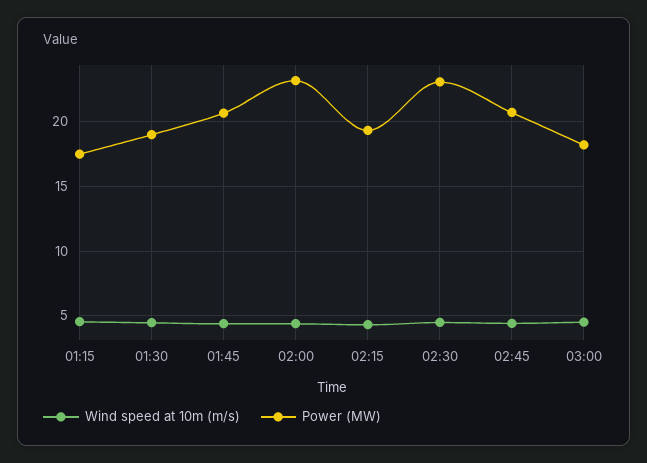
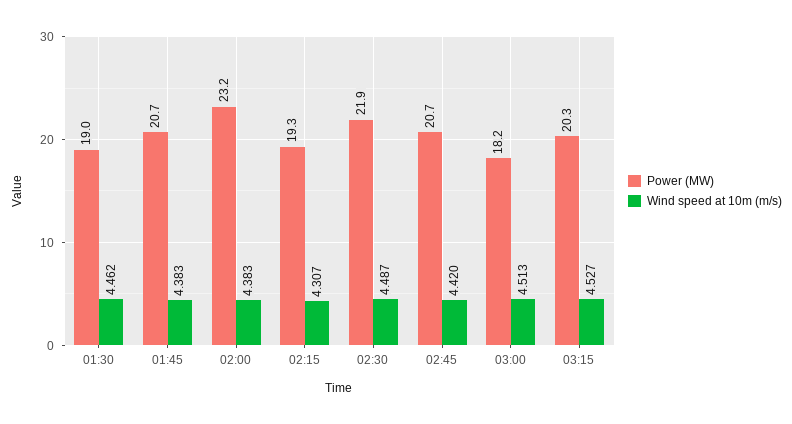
Wind speed at 10m (m/s), 01:15: 4.5 -> none
Power (MW), 01:15: 17.5 -> none
Power (MW), 02:30: 23 -> 21.9
Power (MW), 03:15: none -> 20.3
Wind speed at 10m (m/s), 03:15: none -> 4.527

